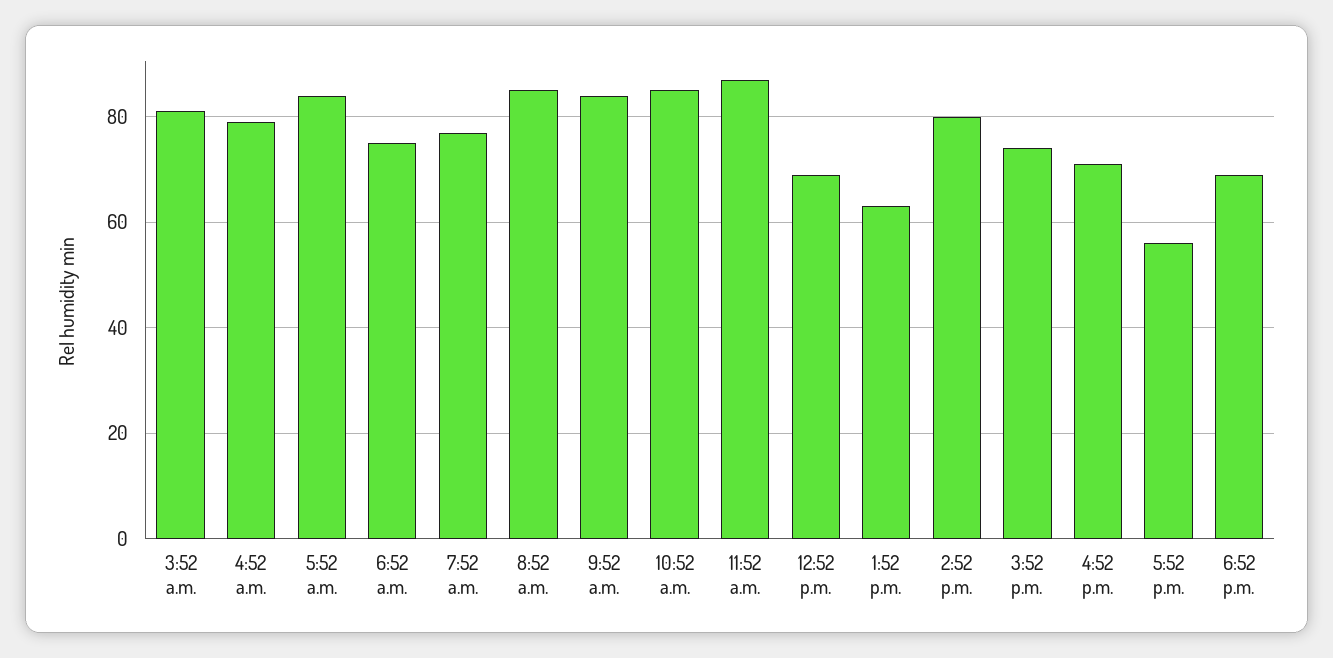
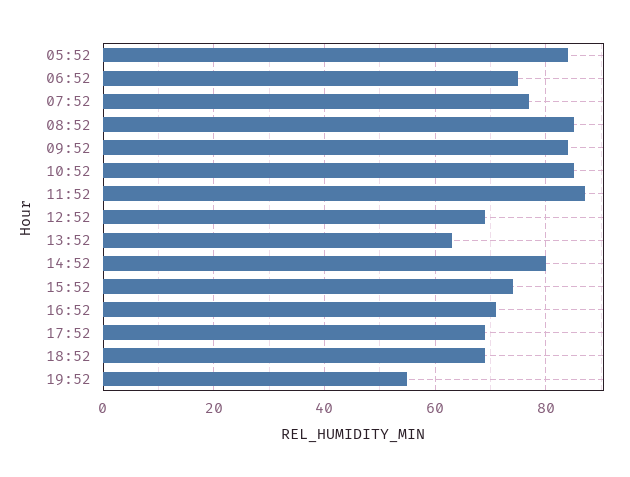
3:52 a.m.: 80 -> none
4:52 a.m.: 80 -> none
5:52 p.m.: 55 -> 70
19:52: none -> 55

